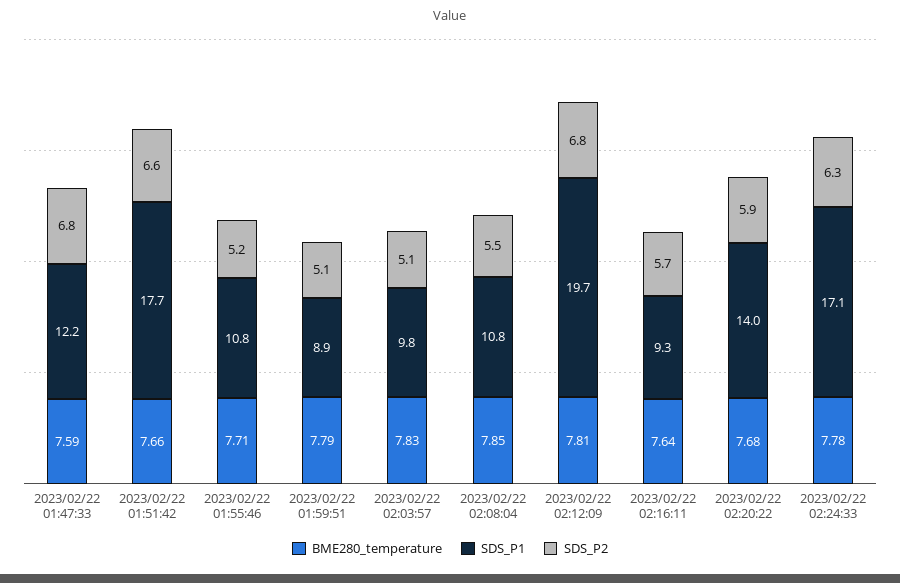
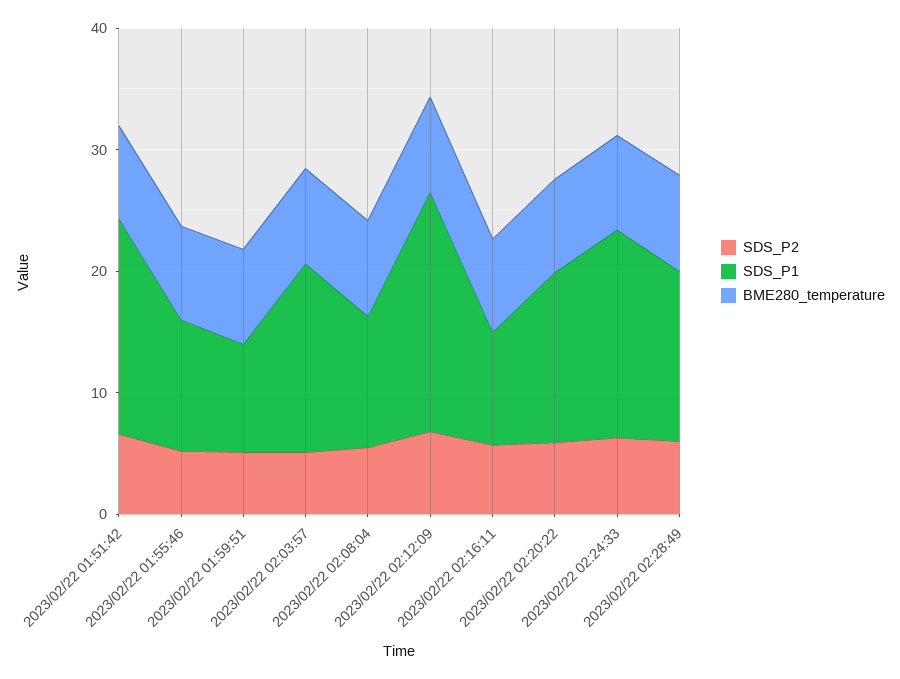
BME280_temperature, 2023/02/22 01:47:33: 7.59 -> none
SDS_P1, 2023/02/22 01:47:33: 12.2 -> none
SDS_P2, 2023/02/22 01:47:33: 6.8 -> none
SDS_P1, 2023/02/22 02:03:57: 9.8 -> 16
SDS_P2, 2023/02/22 02:28:49: none -> 6
SDS_P1, 2023/02/22 02:28:49: none -> 14
BME280_temperature, 2023/02/22 02:28:49: none -> 8

